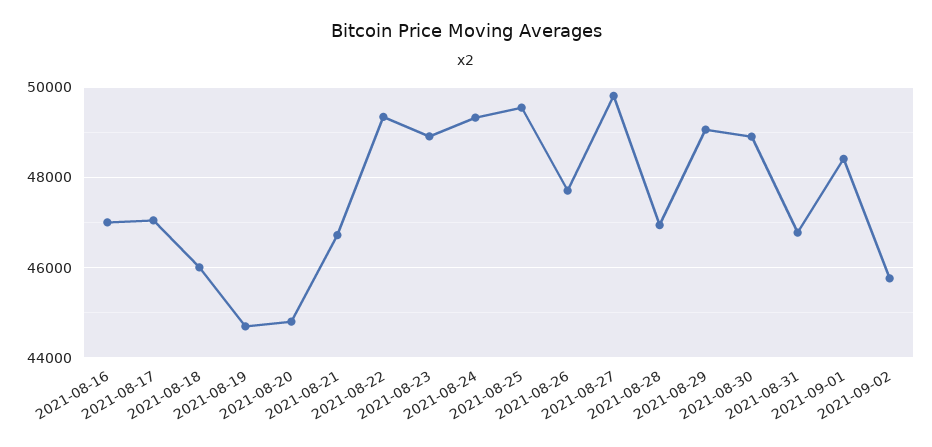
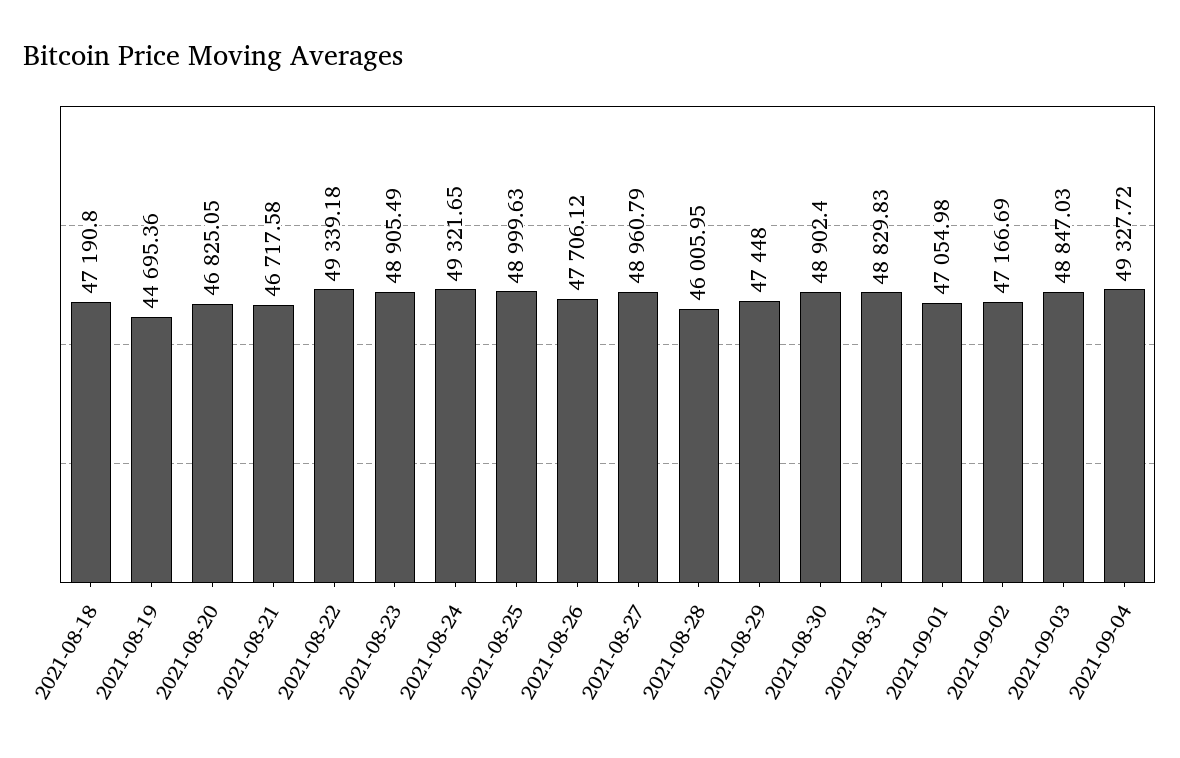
2021-08-16: 47000 -> none
2021-08-17: 47000 -> none
2021-08-18: 46000 -> 47190.8
2021-08-20: 44800 -> 46825.05
2021-08-25: 49600 -> 48999.63
2021-08-27: 49800 -> 48960.79
2021-08-28: 47000 -> 46005.95
2021-08-29: 49000 -> 47448
2021-08-31: 46800 -> 48829.83
2021-09-01: 48400 -> 47054.98
2021-09-02: 45800 -> 47166.69
2021-09-03: none -> 48847.03
2021-09-04: none -> 49327.72

